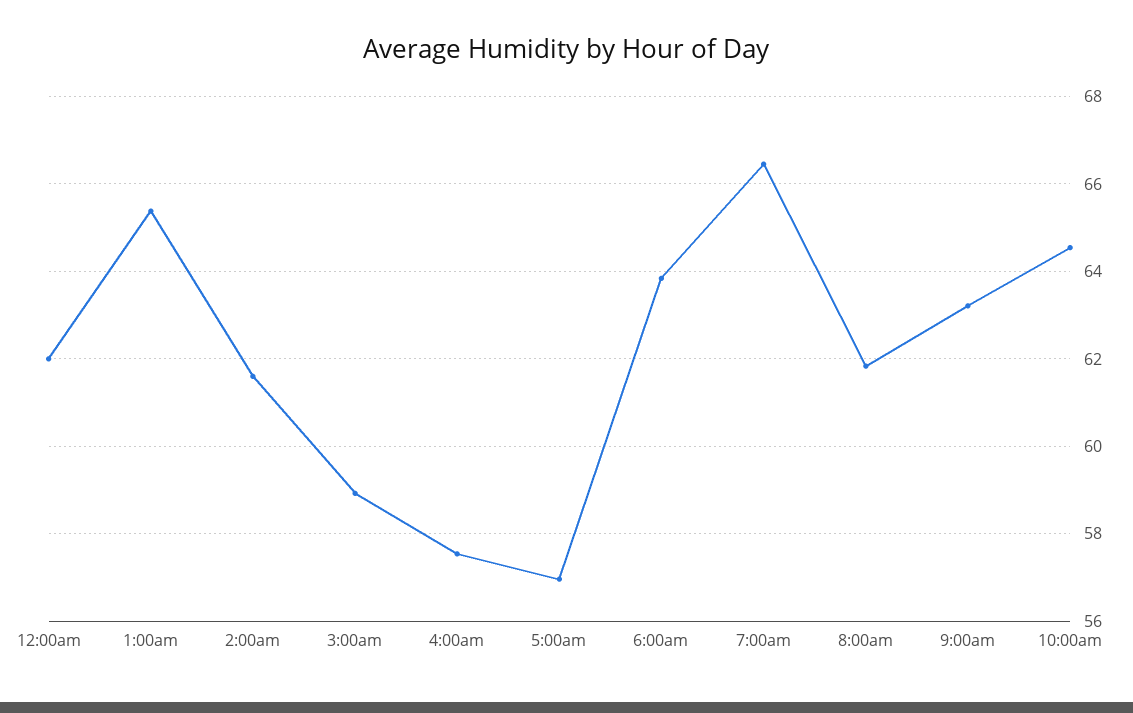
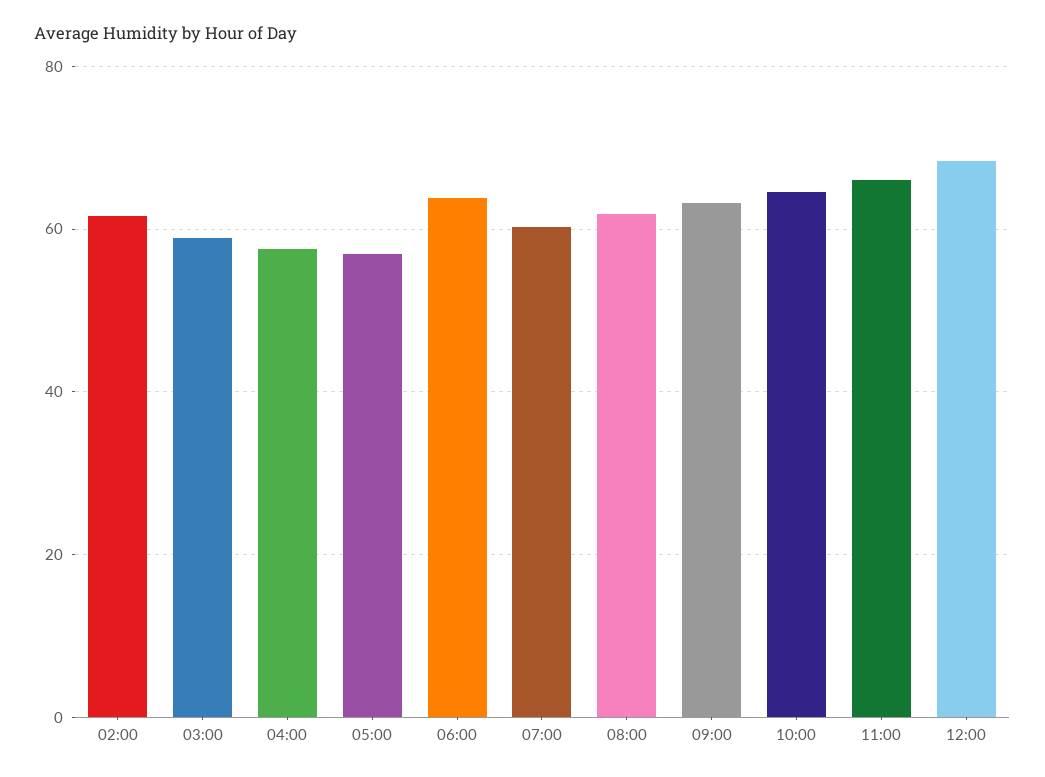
12:00am: 62 -> none
1:00am: 65.4 -> none
7:00am: 66.4 -> 60
11:00: none -> 66
12:00: none -> 68

